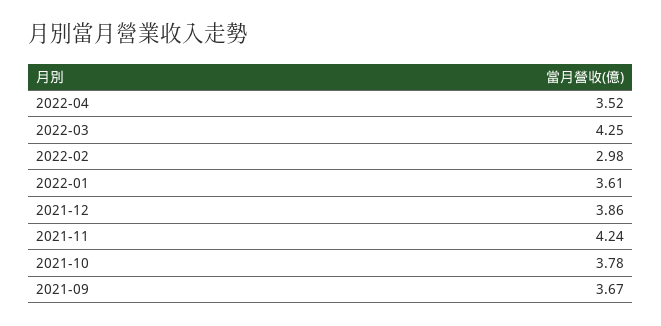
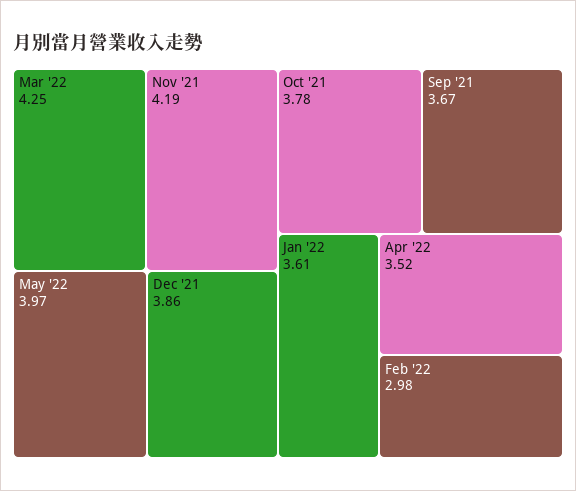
2021-11: 4.24 -> 4.19
May '22: none -> 3.97

